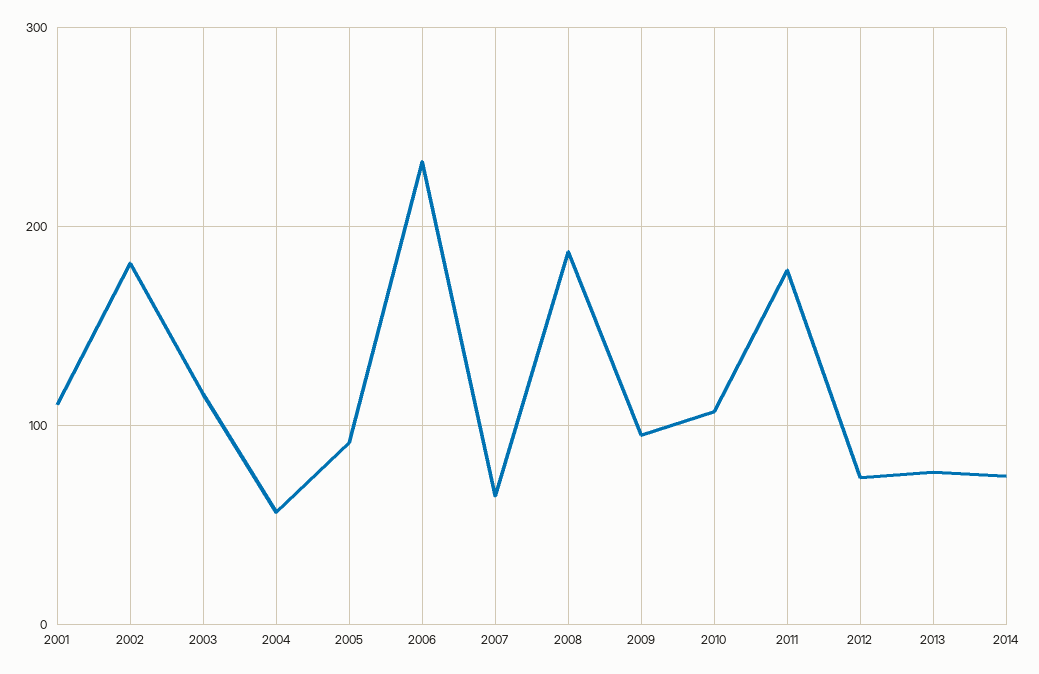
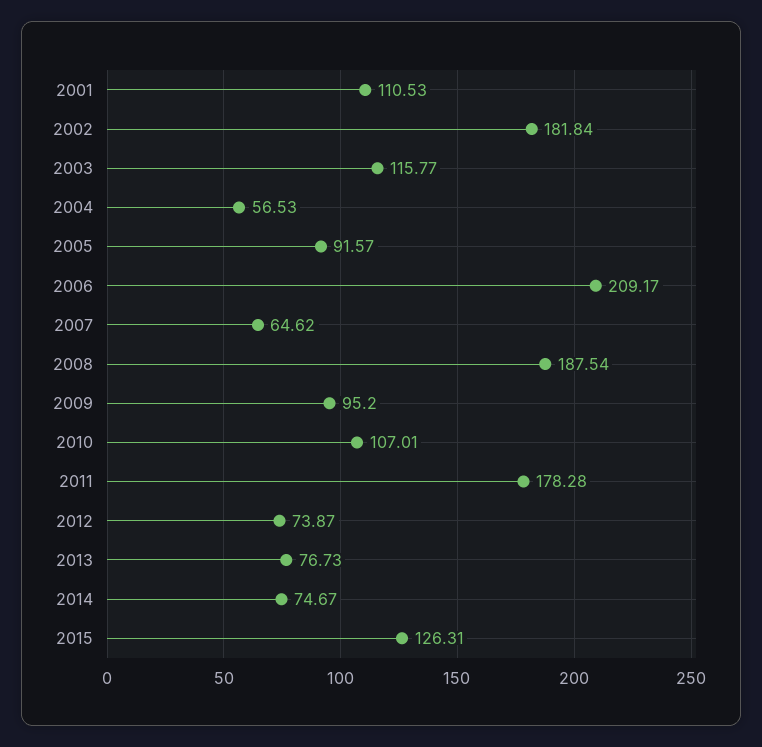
2006: 230 -> 209.17
2015: none -> 126.31

